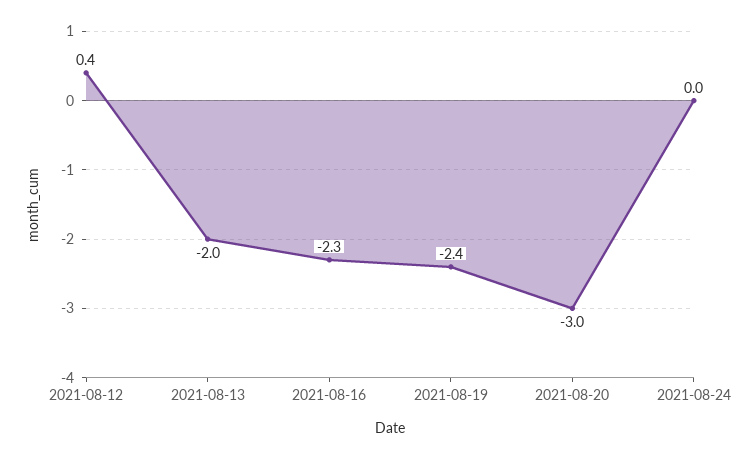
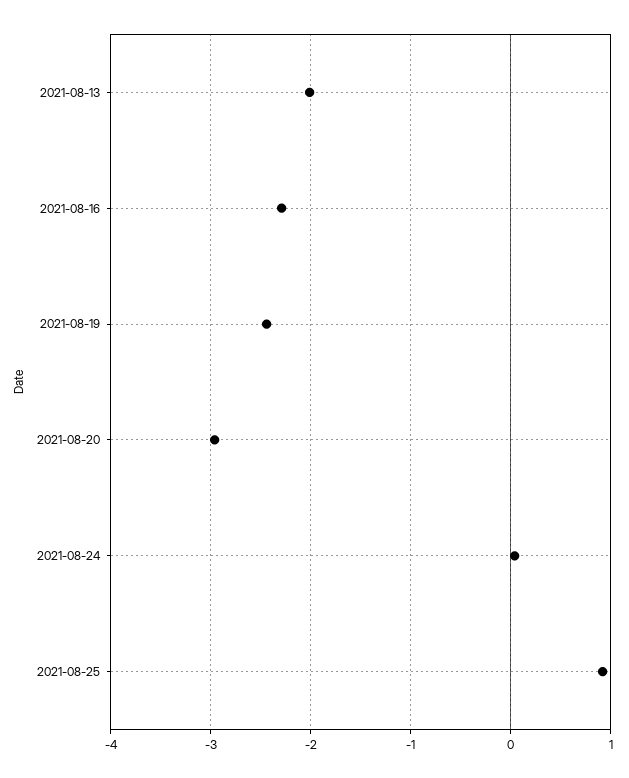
2021-08-12: 0.4 -> none
2021-08-25: none -> 0.9

